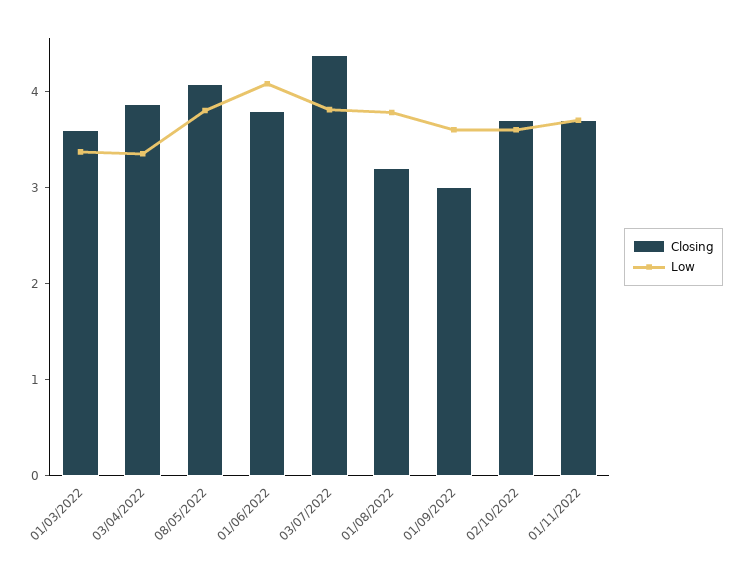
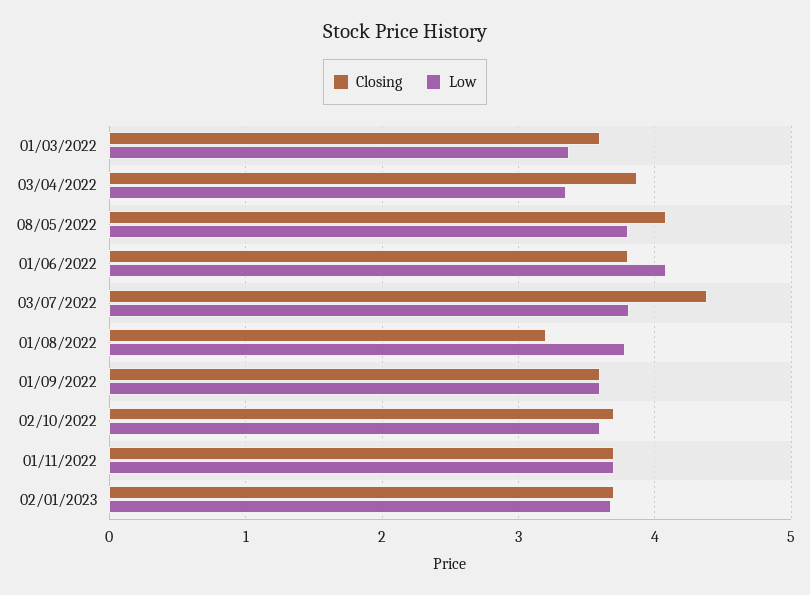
Closing, 01/09/2022: 3 -> 3.6
Closing, 02/01/2023: none -> 3.7
Low, 02/01/2023: none -> 3.7

